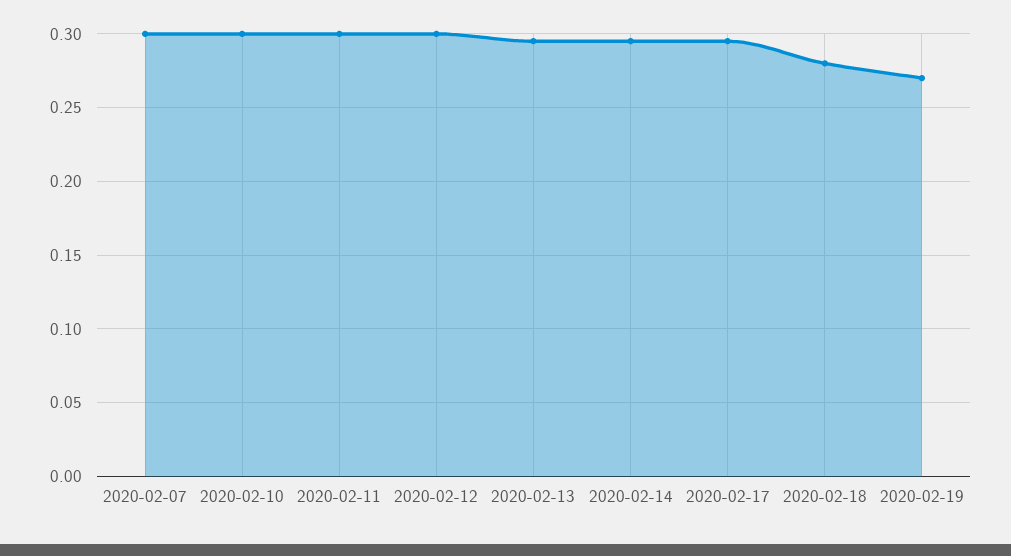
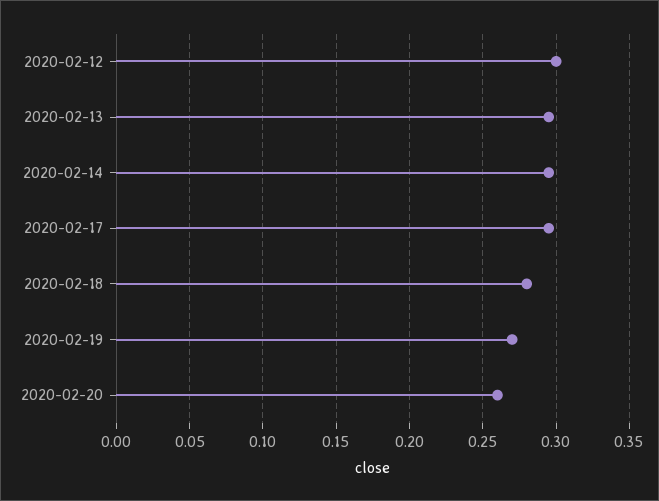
2020-02-07: 0.3 -> none
2020-02-10: 0.3 -> none
2020-02-11: 0.3 -> none
2020-02-20: none -> 0.26

